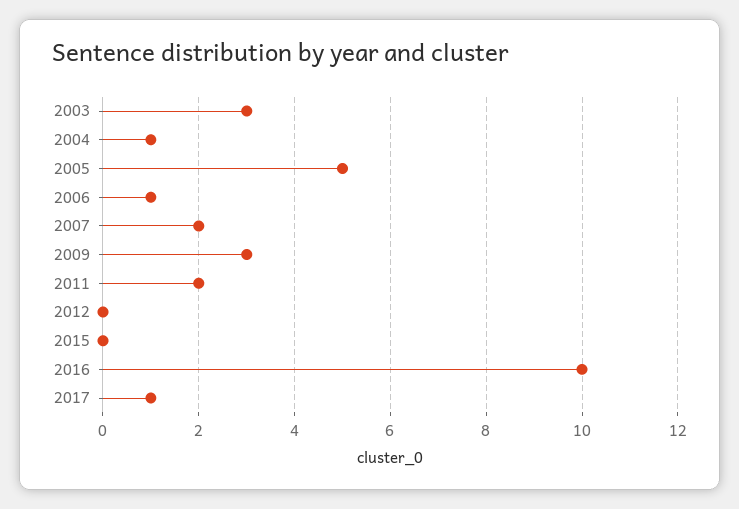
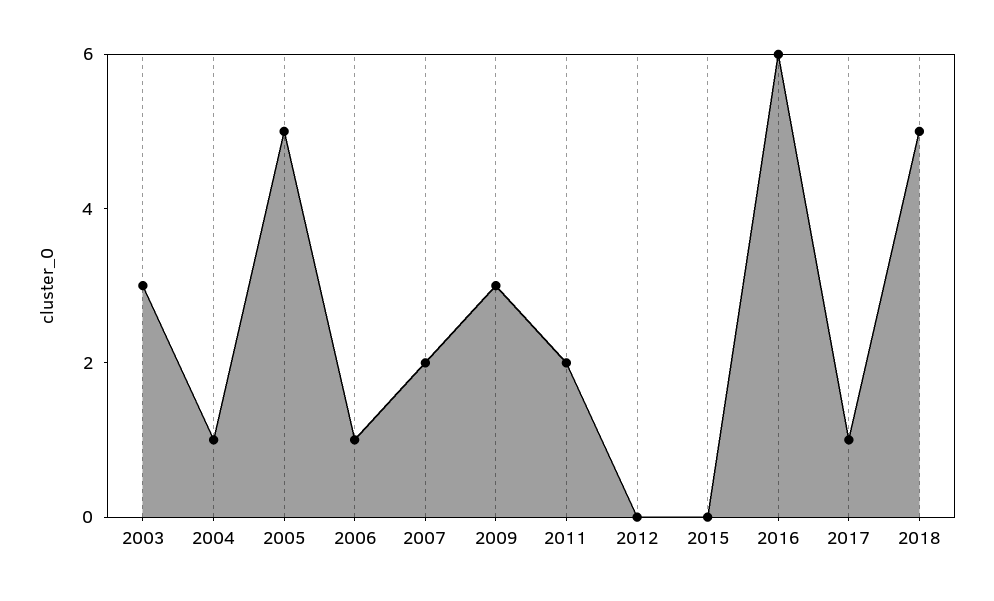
2016: 10 -> 6
2018: none -> 5

